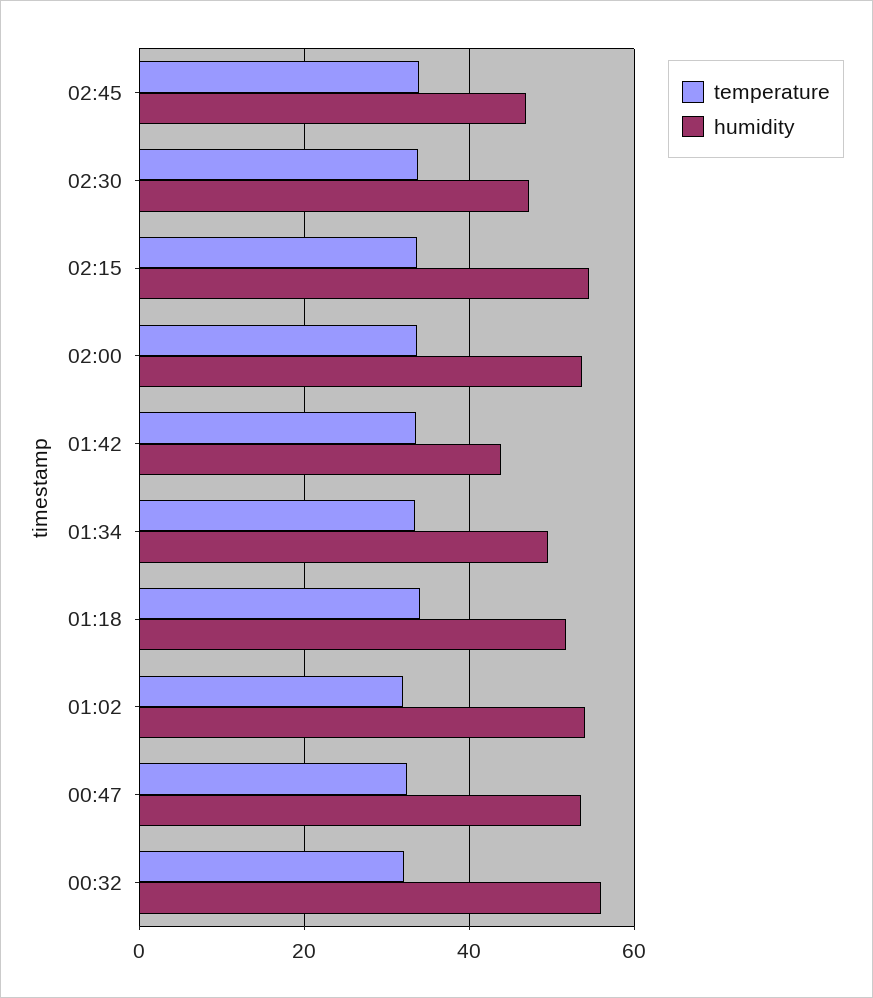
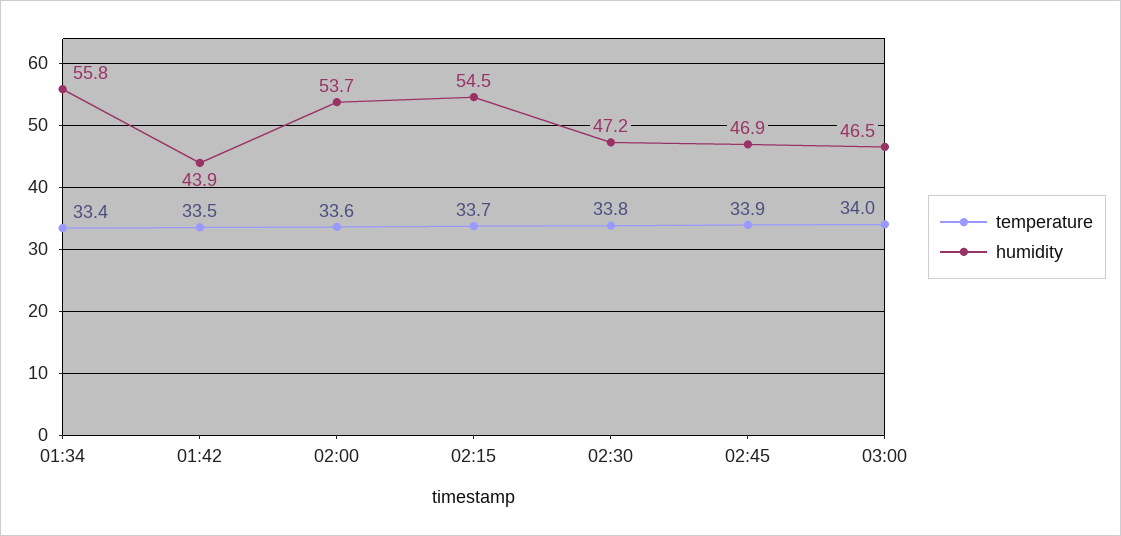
humidity, 01:34: 50 -> 55.8
temperature, 01:18: 34 -> none
humidity, 01:18: 52 -> none
temperature, 01:02: 32 -> none
humidity, 01:02: 54 -> none
temperature, 00:47: 32 -> none
humidity, 00:47: 54 -> none
temperature, 00:32: 32 -> none
humidity, 00:32: 56 -> none
temperature, 03:00: none -> 34
humidity, 03:00: none -> 46.5

